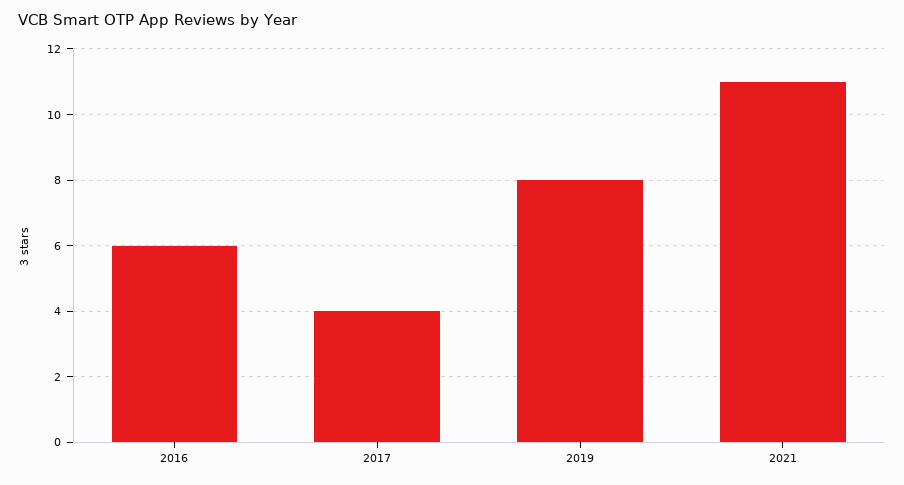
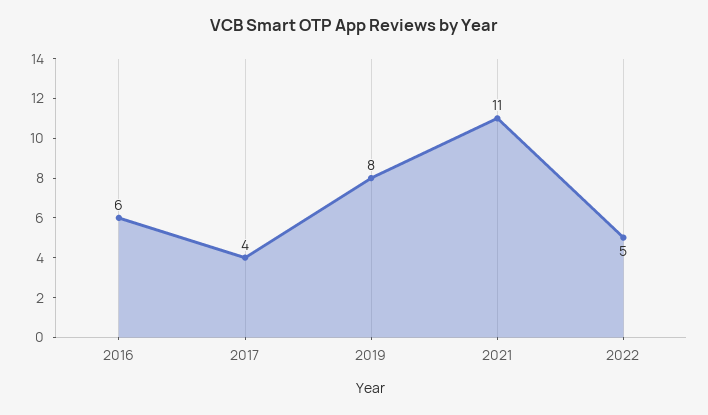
2022: none -> 5

